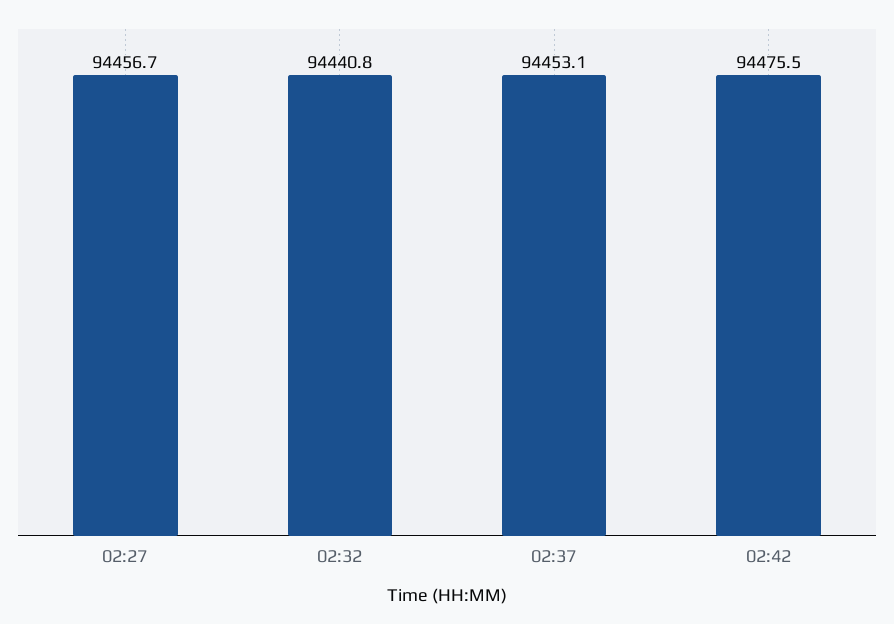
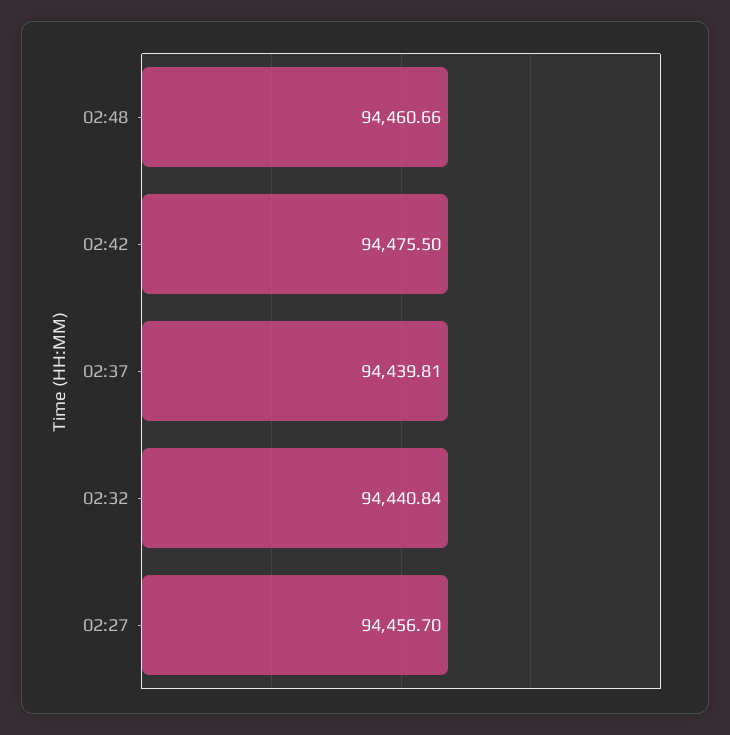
02:37: 94453.1 -> 94439.81
02:48: none -> 94460.66

